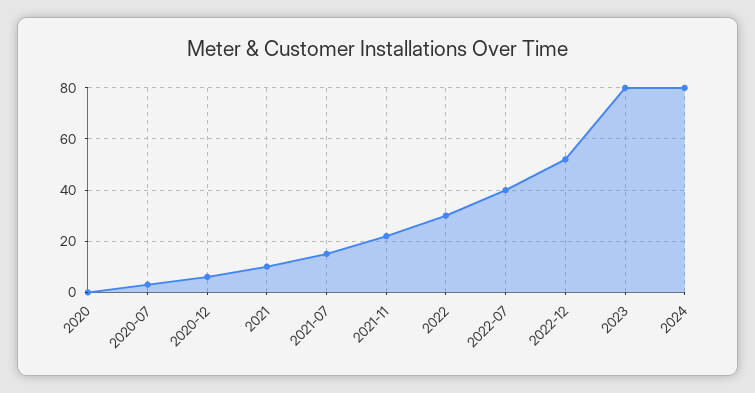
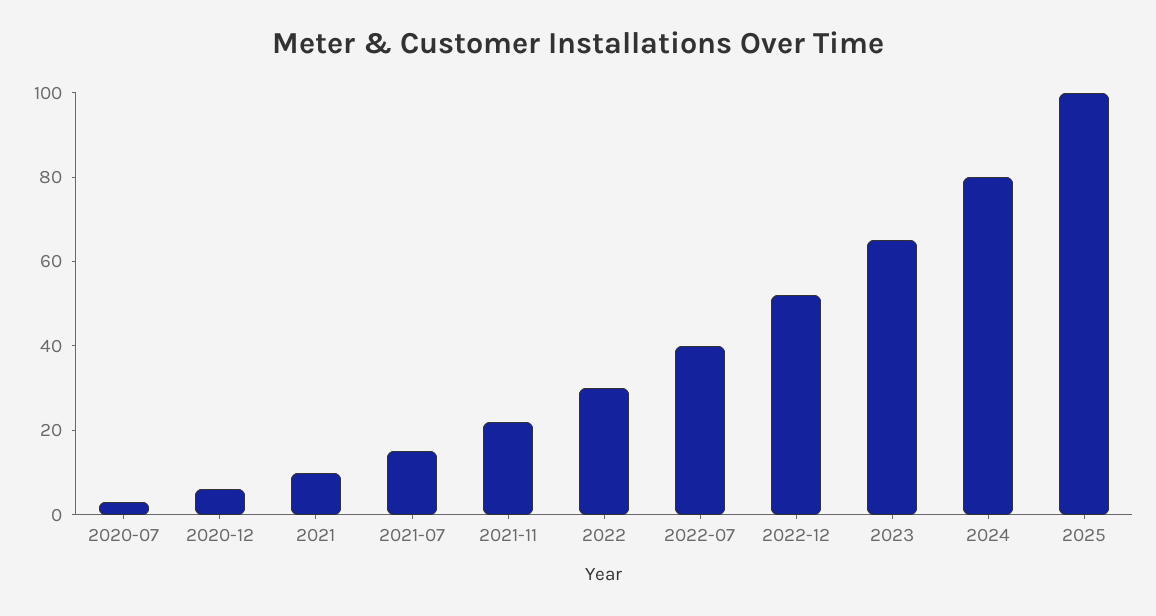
2020: 0 -> none
2023: 80 -> 65
2025: none -> 100

